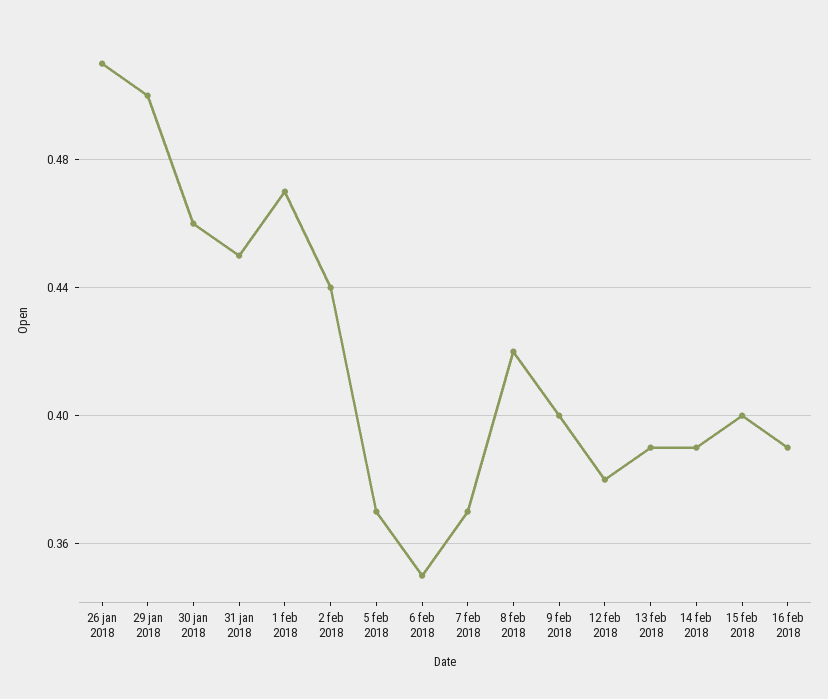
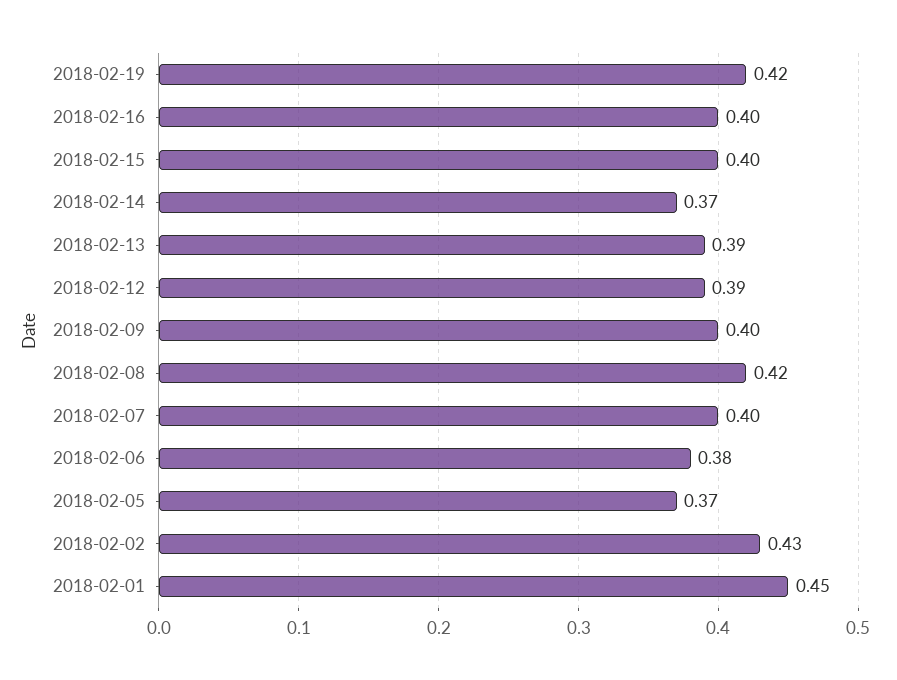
26 jan 2018: 0.51 -> none
29 jan 2018: 0.5 -> none
30 jan 2018: 0.46 -> none
31 jan 2018: 0.45 -> none
1 feb 2018: 0.47 -> 0.45
2 feb 2018: 0.44 -> 0.43
6 feb 2018: 0.35 -> 0.38
7 feb 2018: 0.37 -> 0.4
12 feb 2018: 0.38 -> 0.39
14 feb 2018: 0.39 -> 0.37
16 feb 2018: 0.39 -> 0.4
2018-02-19: none -> 0.42

